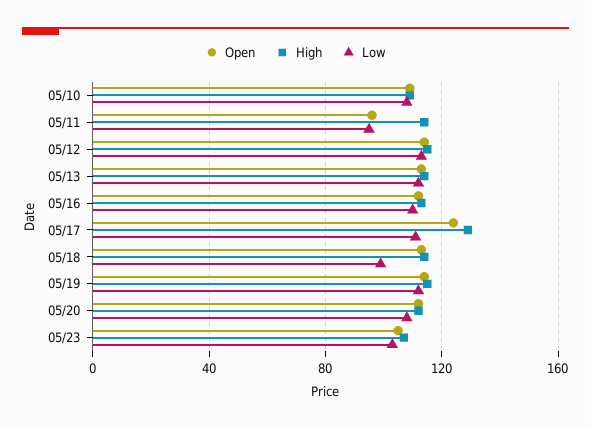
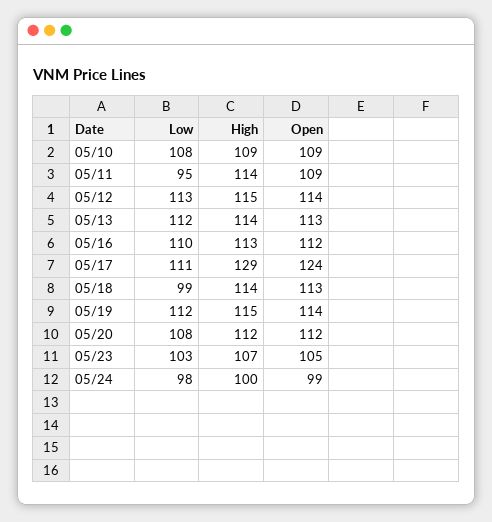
Open, 05/11: 95 -> 109
Low, 05/24: none -> 98
High, 05/24: none -> 100
Open, 05/24: none -> 99

